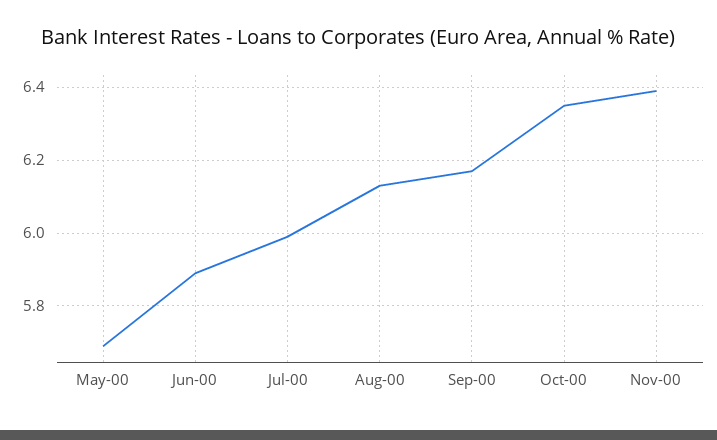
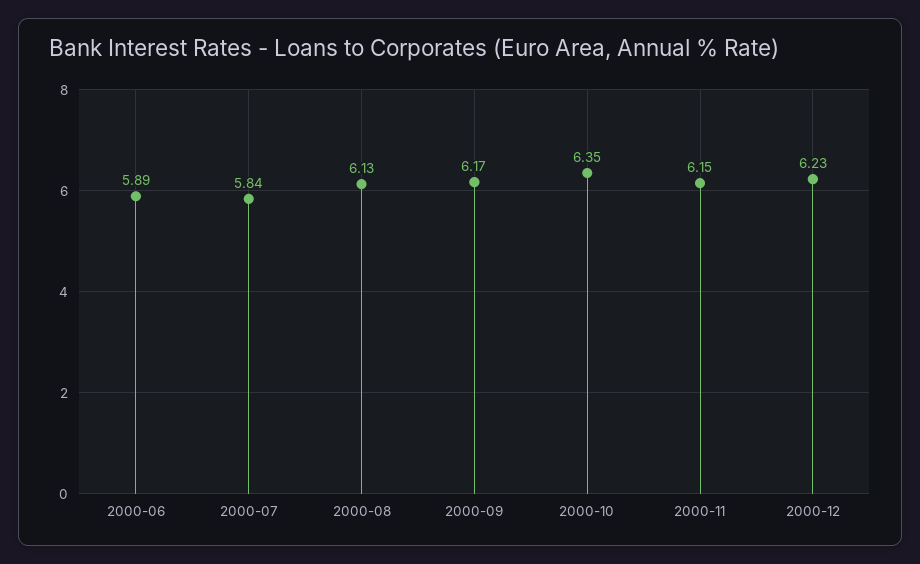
May-00: 5.7 -> none
Jul-00: 6 -> 5.84
Nov-00: 6.4 -> 6.15
2000-12: none -> 6.23

